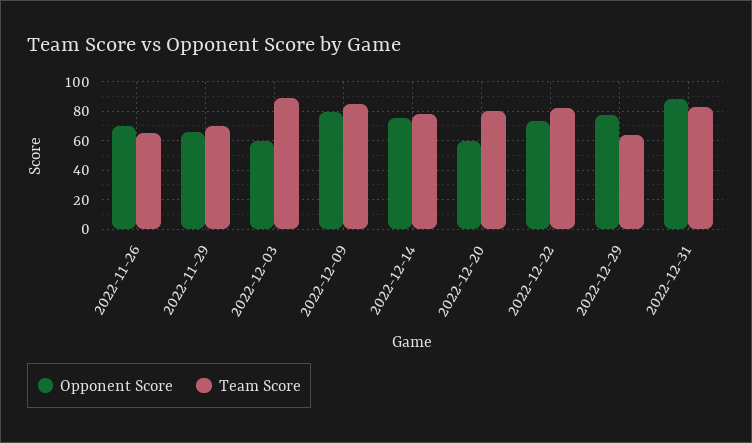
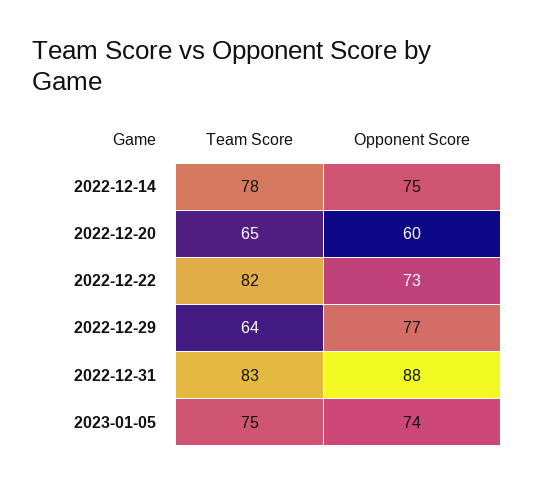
Opponent Score, 2022-11-26: 70 -> none
Team Score, 2022-11-26: 65 -> none
Opponent Score, 2022-11-29: 65 -> none
Team Score, 2022-11-29: 70 -> none
Opponent Score, 2022-12-03: 60 -> none
Team Score, 2022-12-03: 90 -> none
Opponent Score, 2022-12-09: 80 -> none
Team Score, 2022-12-09: 85 -> none
Team Score, 2022-12-20: 80 -> 65
Team Score, 2023-01-05: none -> 75
Opponent Score, 2023-01-05: none -> 74

